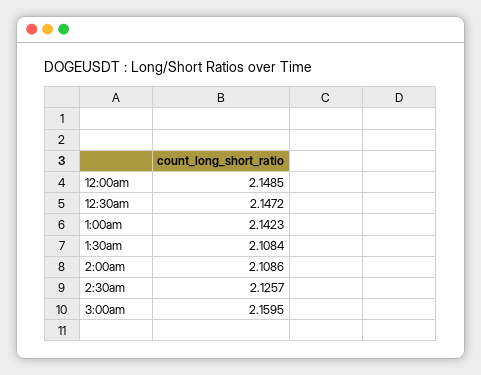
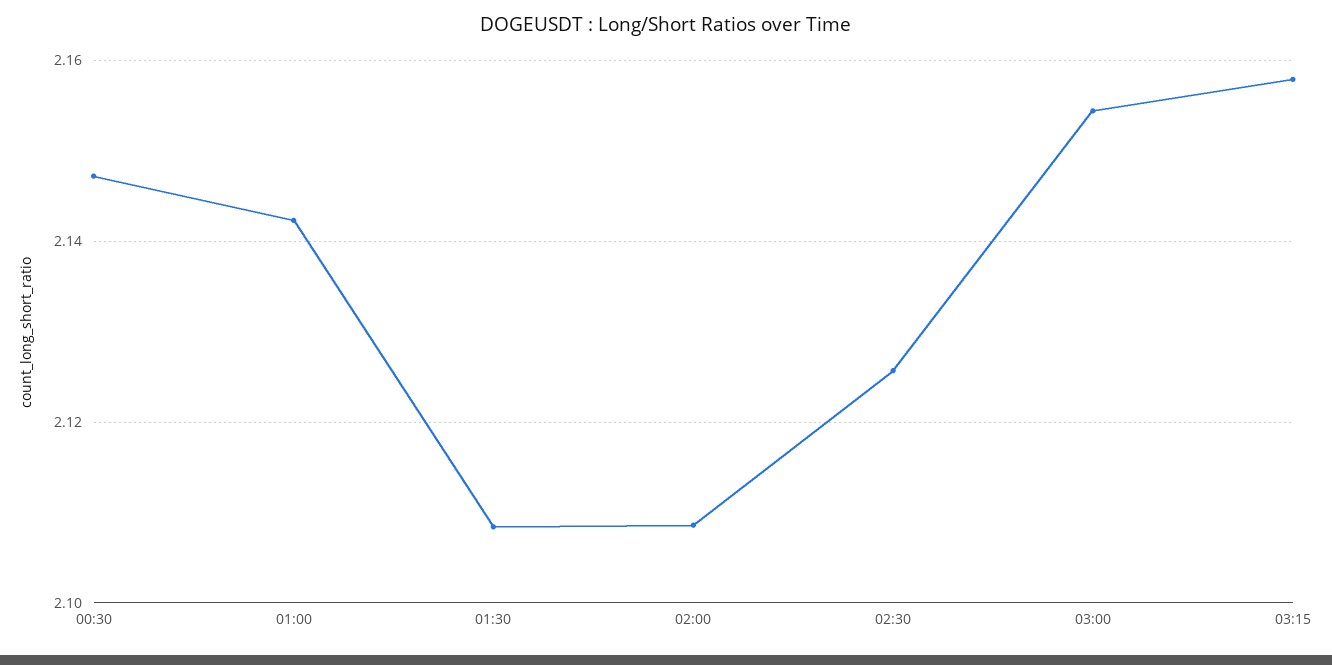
12:00am: 2.1485 -> none
3:00am: 2.1595 -> 2.154
03:15: none -> 2.158

